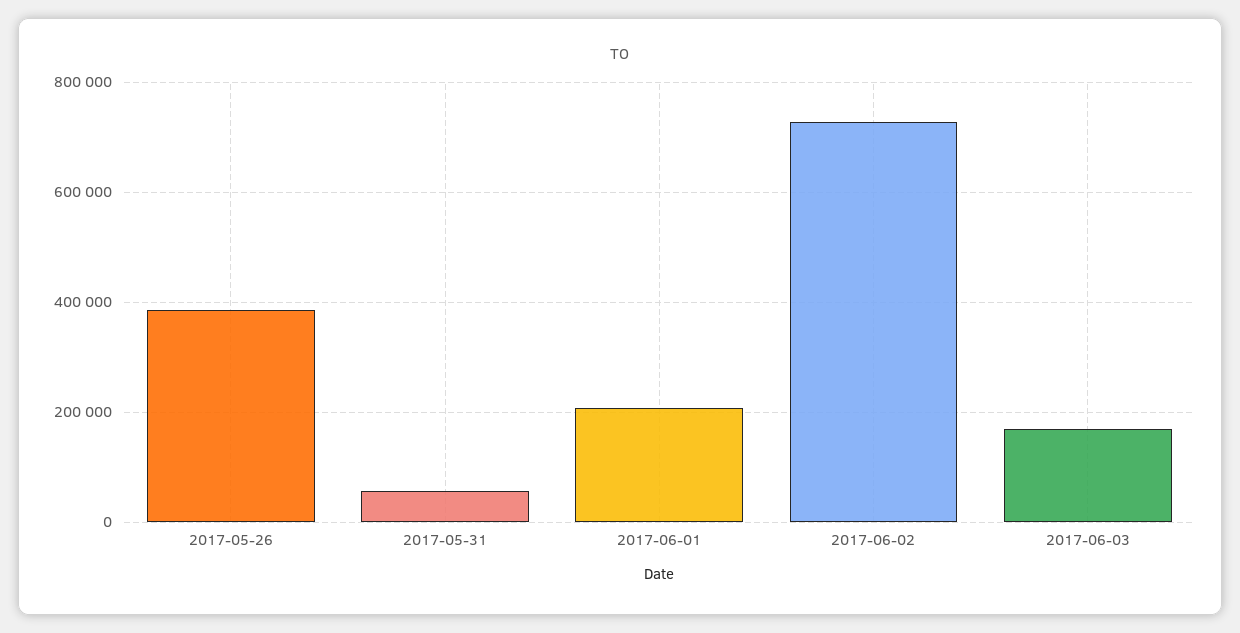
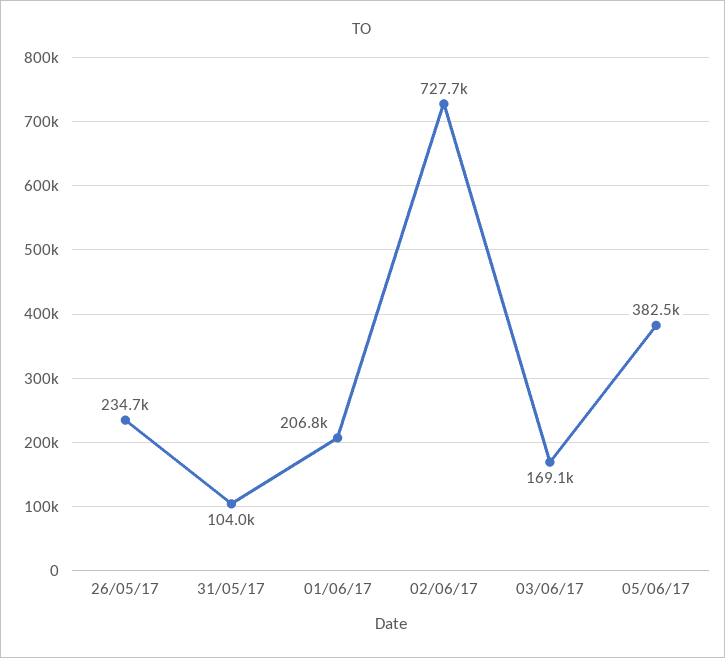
2017-05-26: 380000 -> 234700
2017-05-31: 60000 -> 104000
05/06/17: none -> 382500

